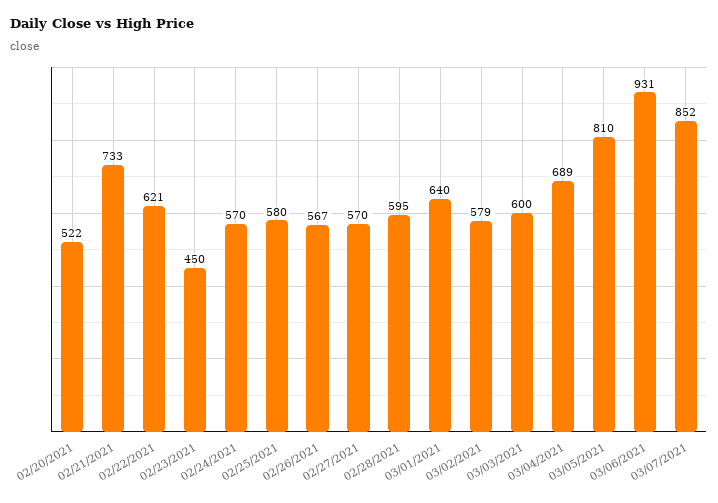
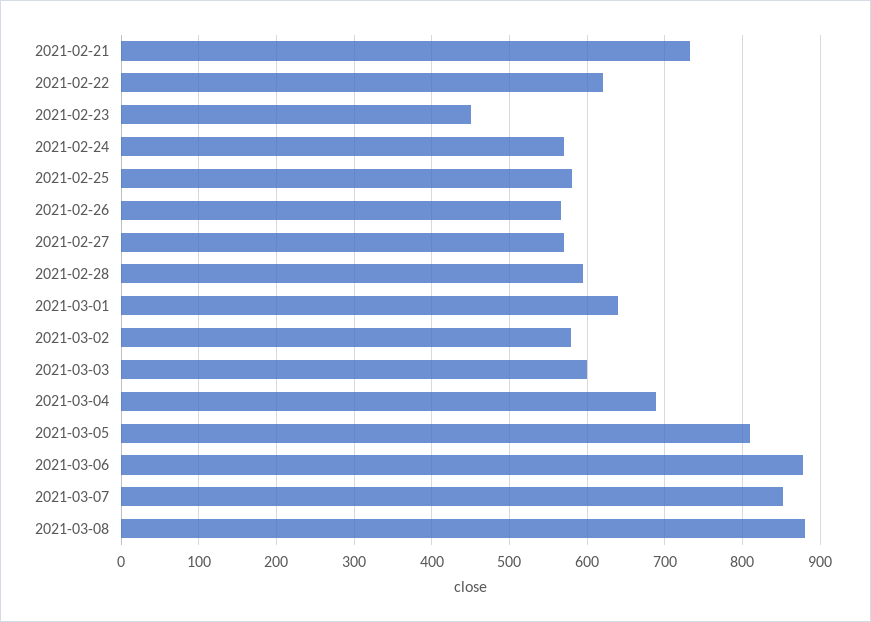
02/20/2021: 522 -> none
03/06/2021: 931 -> 880
2021-03-08: none -> 880

